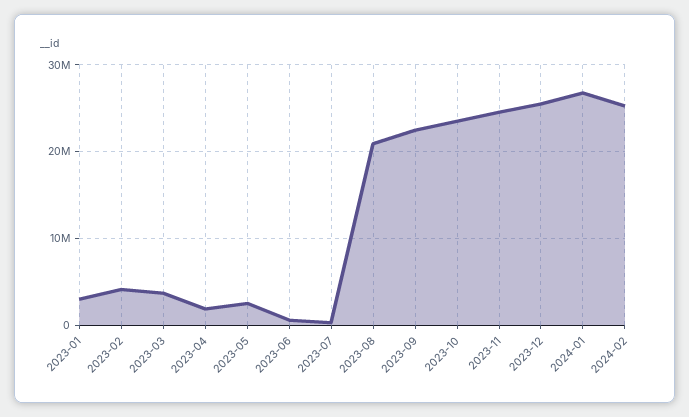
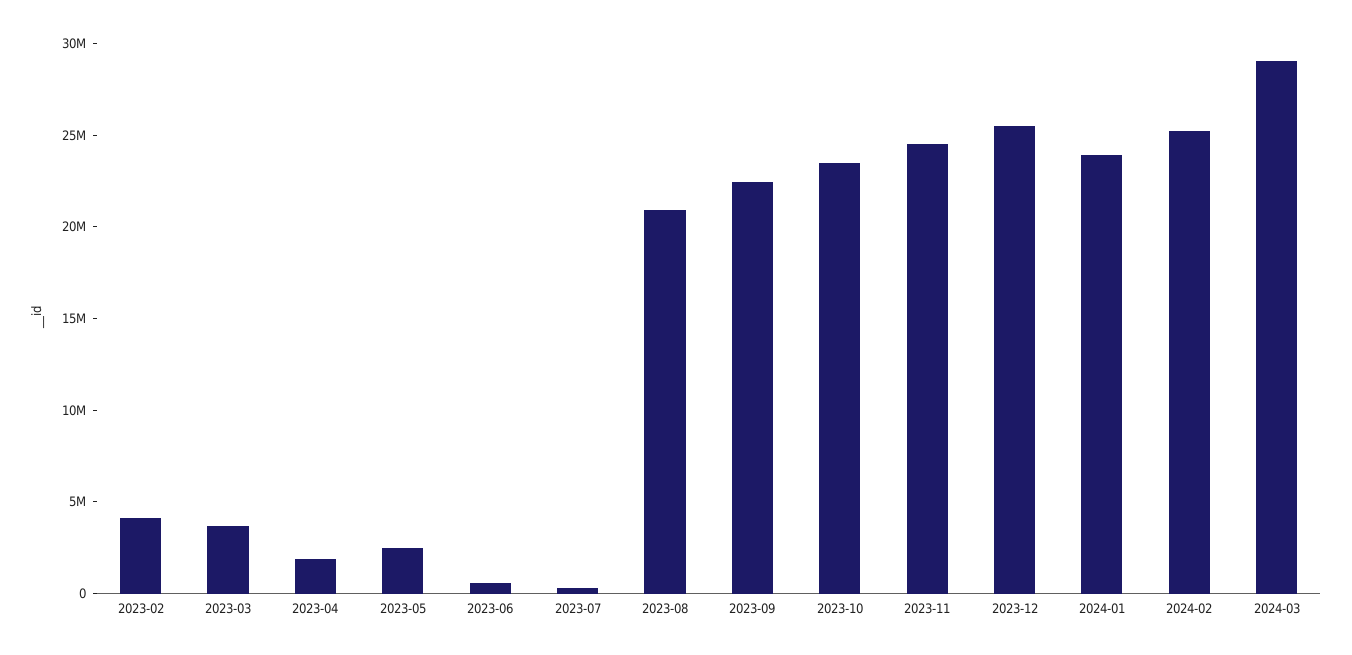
2023-01: 3000000 -> none
2024-01: 27000000 -> 24000000
2024-03: none -> 29000000

